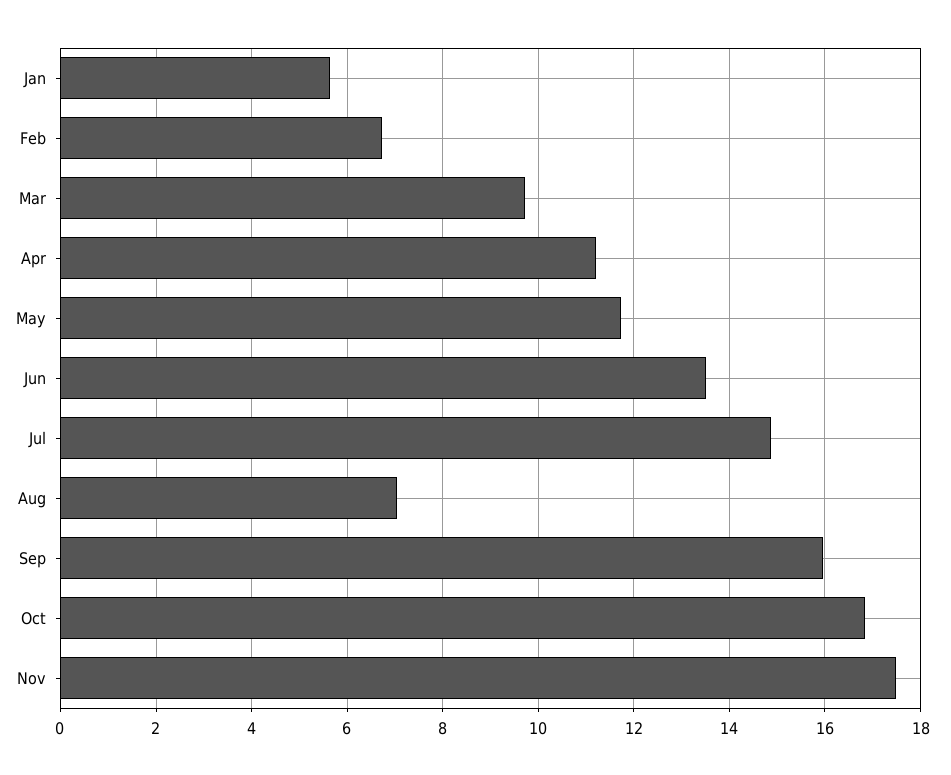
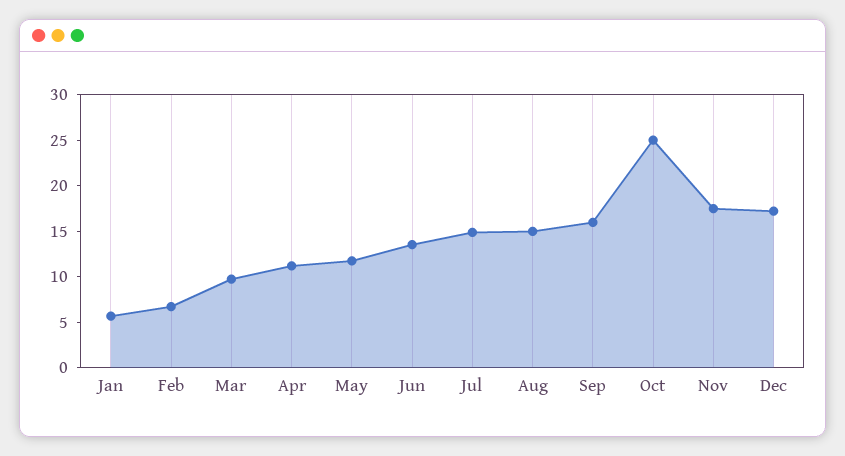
Aug: 7 -> 15
Oct: 16.8 -> 25
Dec: none -> 17

